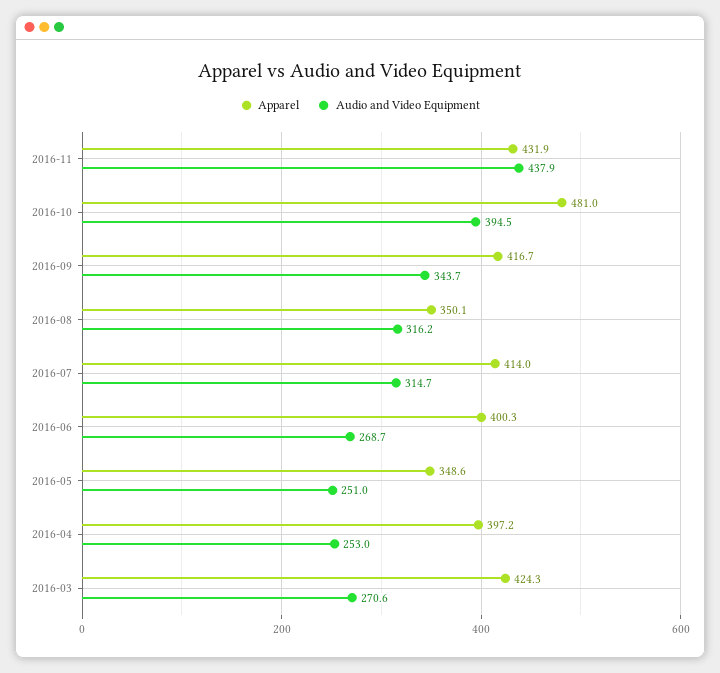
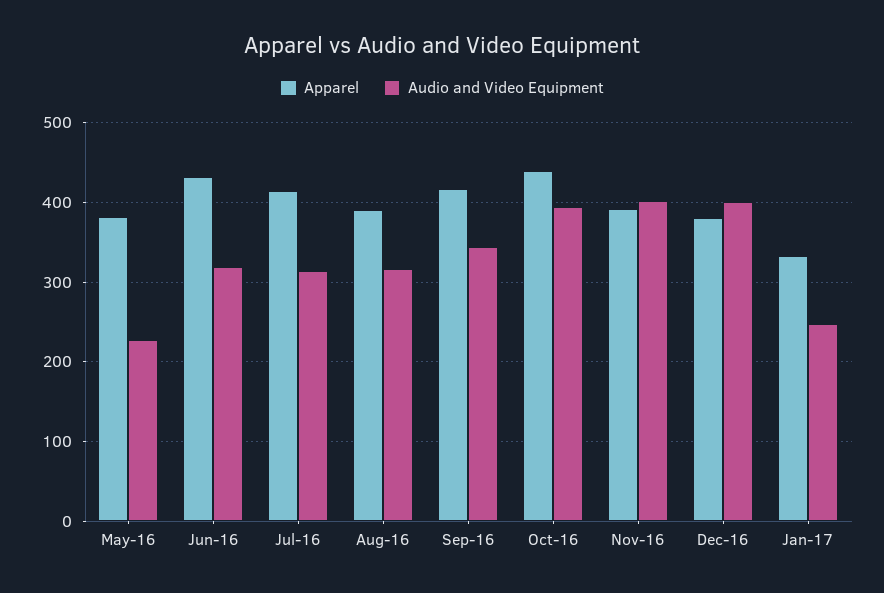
Apparel, 2016-11: 431.9 -> 390
Audio and Video Equipment, 2016-11: 437.9 -> 400
Apparel, 2016-10: 481 -> 440
Apparel, 2016-08: 350.1 -> 390
Apparel, 2016-06: 400.3 -> 430
Audio and Video Equipment, 2016-06: 268.7 -> 320
Apparel, 2016-05: 348.6 -> 380
Audio and Video Equipment, 2016-05: 251 -> 230
Apparel, 2016-04: 397.2 -> none
Audio and Video Equipment, 2016-04: 253 -> none
Apparel, 2016-03: 424.3 -> none
Audio and Video Equipment, 2016-03: 270.6 -> none
Apparel, Dec-16: none -> 380
Audio and Video Equipment, Dec-16: none -> 400
Apparel, Jan-17: none -> 330
Audio and Video Equipment, Jan-17: none -> 250

